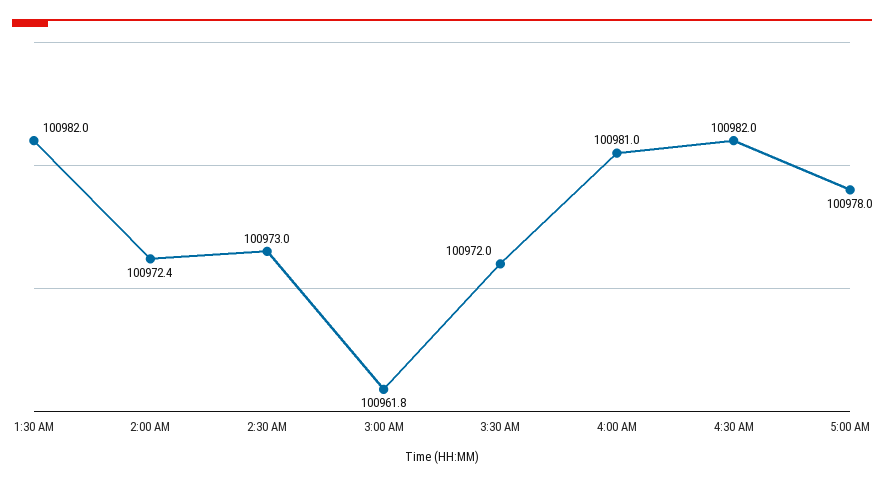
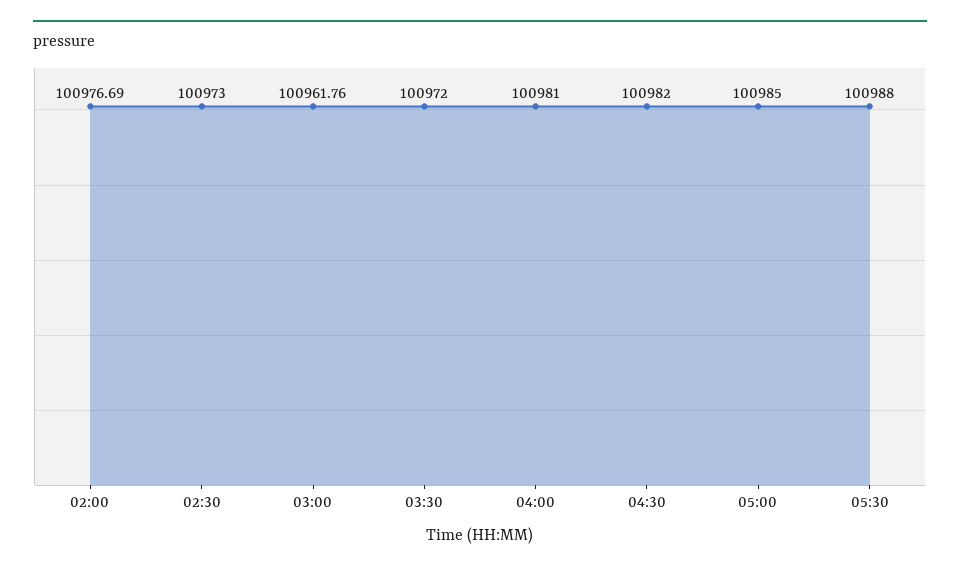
1:30 AM: 100982 -> none
2:00 AM: 100972.4 -> 100976.69
5:00 AM: 100978 -> 100985
05:30: none -> 100988

